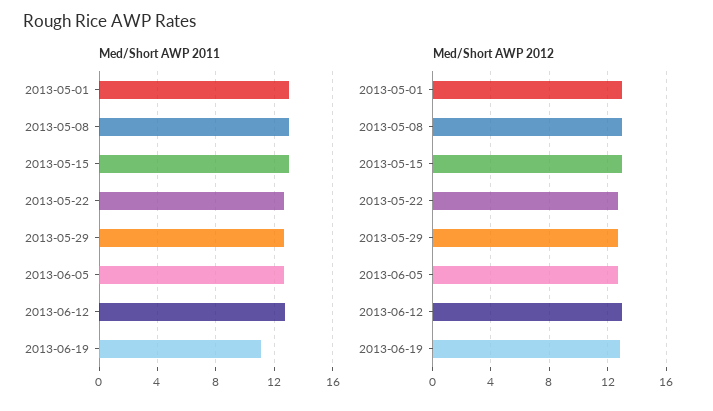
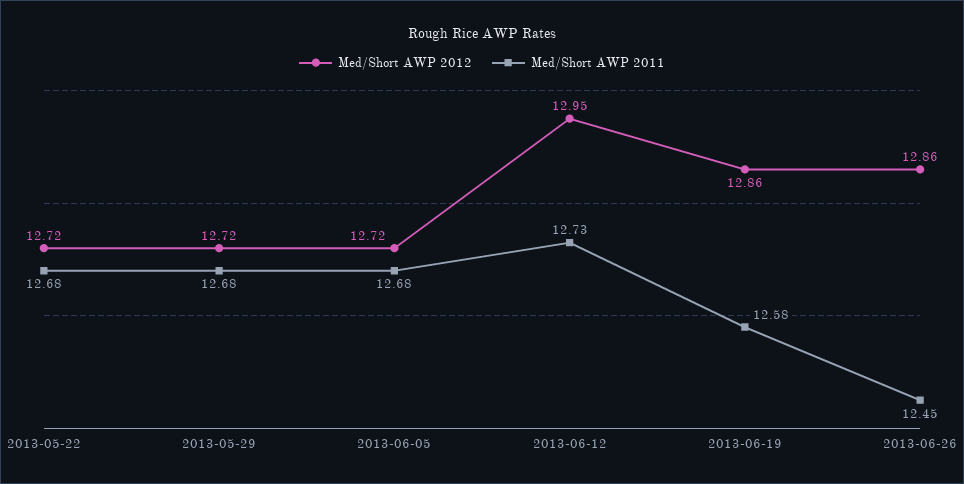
Med/Short AWP 2011, 2013-05-01: 13 -> none
Med/Short AWP 2011, 2013-05-08: 13 -> none
Med/Short AWP 2011, 2013-05-15: 13 -> none
Med/Short AWP 2011, 2013-06-19: 11 -> 12.58
Med/Short AWP 2012, 2013-05-01: 13 -> none
Med/Short AWP 2012, 2013-05-08: 13 -> none
Med/Short AWP 2012, 2013-05-15: 13 -> none
Med/Short AWP 2012, 2013-06-26: none -> 12.86
Med/Short AWP 2011, 2013-06-26: none -> 12.45

